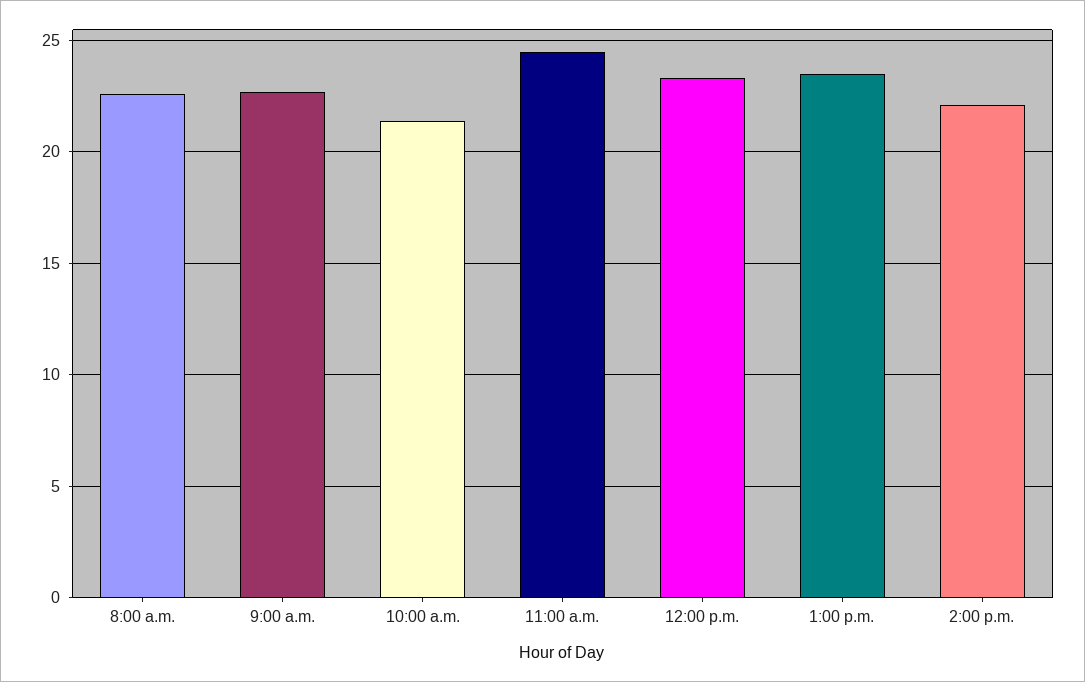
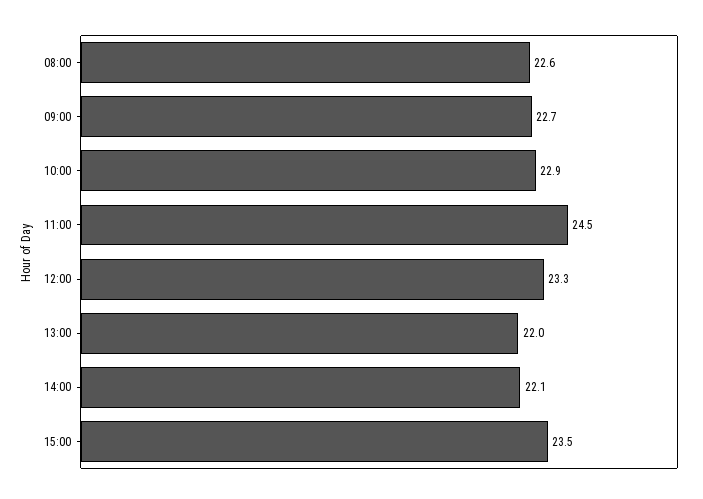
10:00 a.m.: 21.5 -> 22.9
1:00 p.m.: 23.5 -> 22
15:00: none -> 23.5

